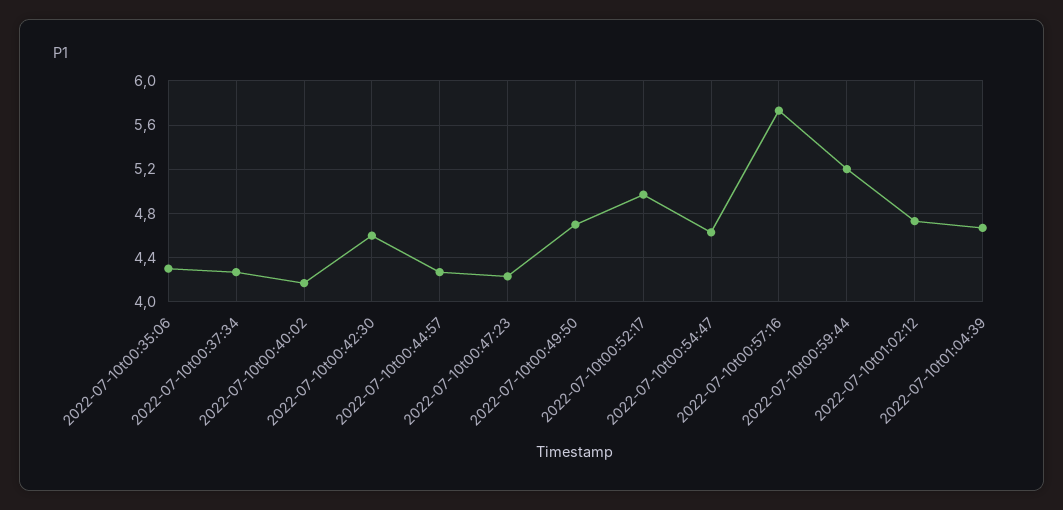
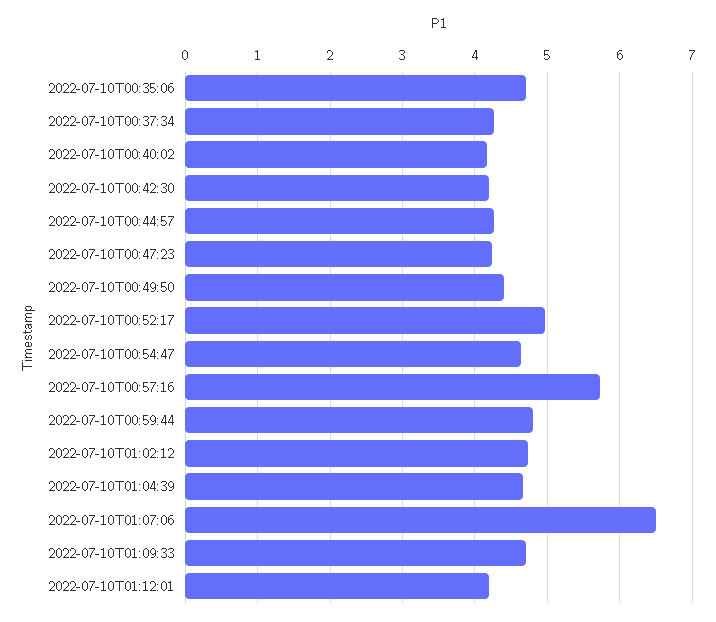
2022-07-10t00:35:06: 4.3 -> 4.7
2022-07-10t00:42:30: 4.6 -> 4.2
2022-07-10t00:49:50: 4.7 -> 4.4
2022-07-10t00:59:44: 5.2 -> 4.8
2022-07-10T01:07:06: none -> 6.5
2022-07-10T01:09:33: none -> 4.7
2022-07-10T01:12:01: none -> 4.2

